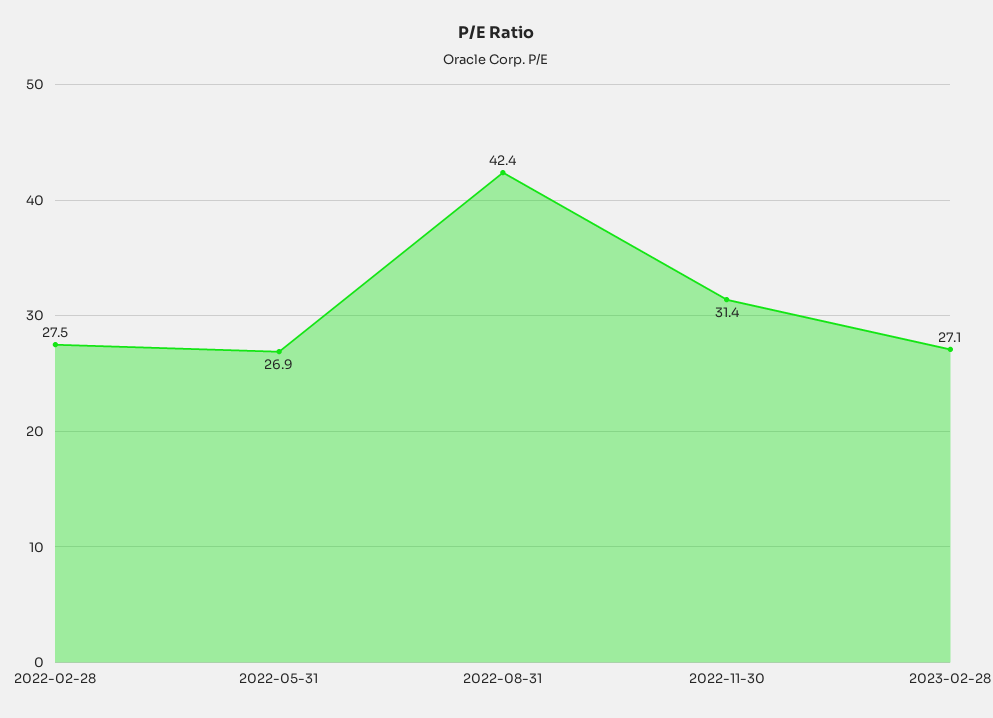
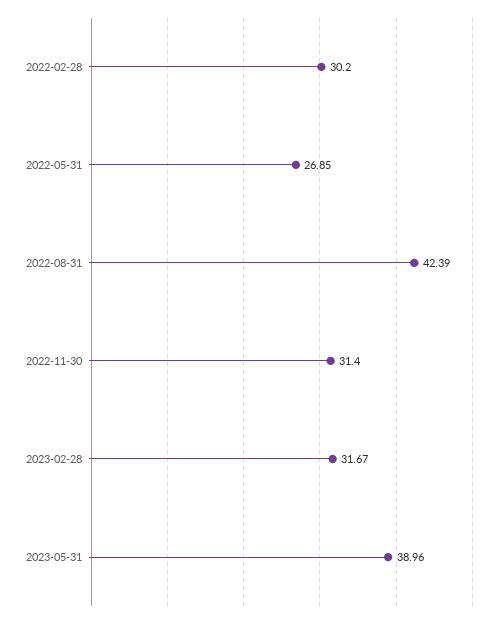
2022-02-28: 27.5 -> 30.2
2023-02-28: 27.1 -> 31.67
2023-05-31: none -> 38.96

